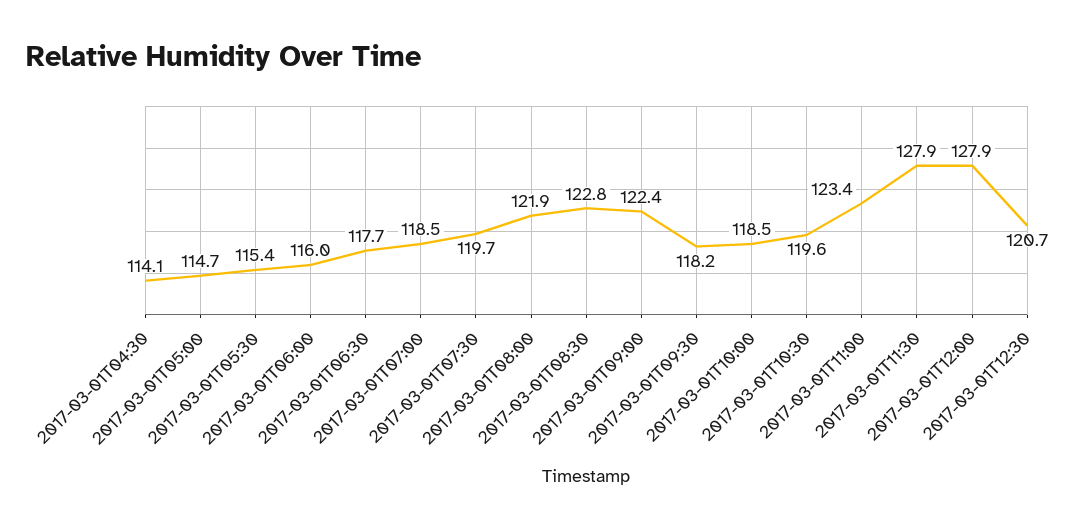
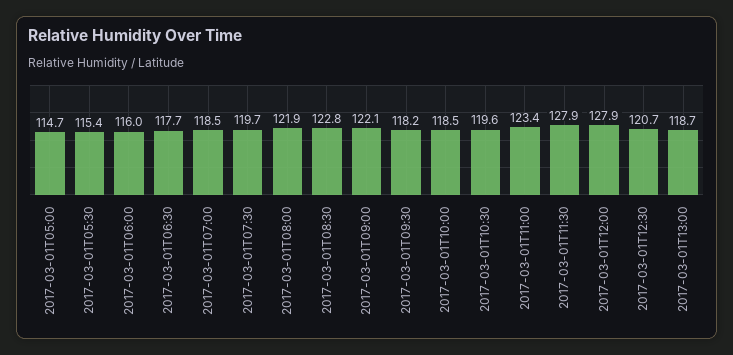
2017-03-01T04:30: 114.1 -> none
2017-03-01T09:00: 122.4 -> 122.1
2017-03-01T13:00: none -> 118.7

